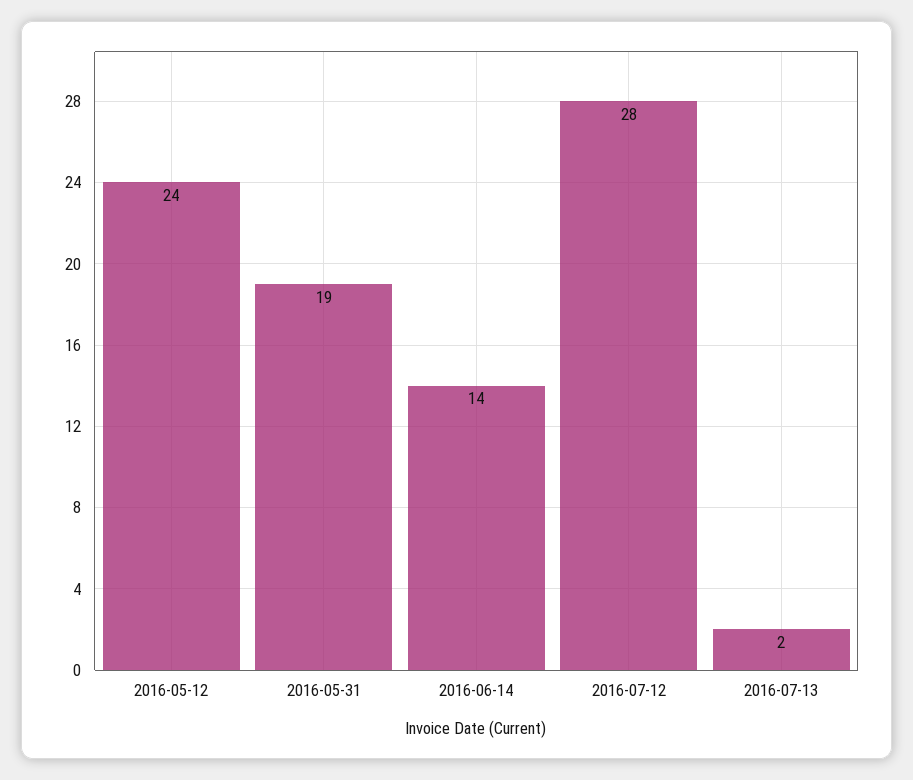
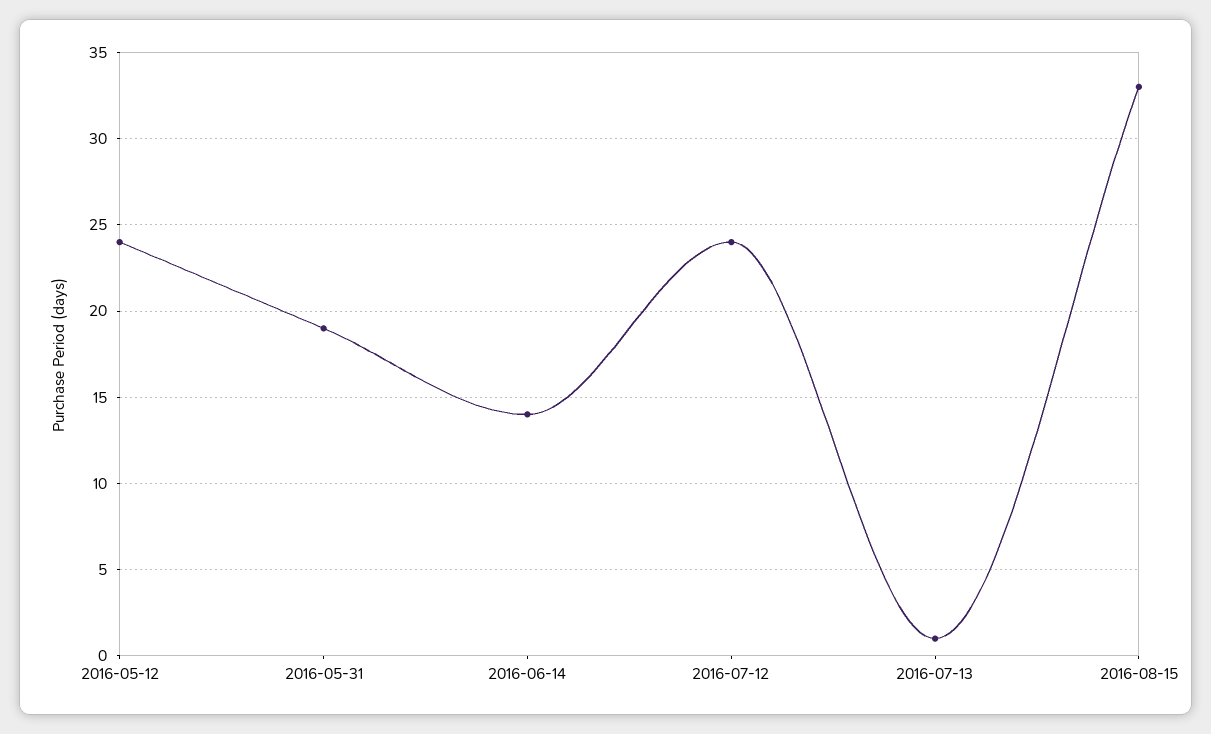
2016-07-12: 28 -> 24
2016-07-13: 2 -> 1
2016-08-15: none -> 33

